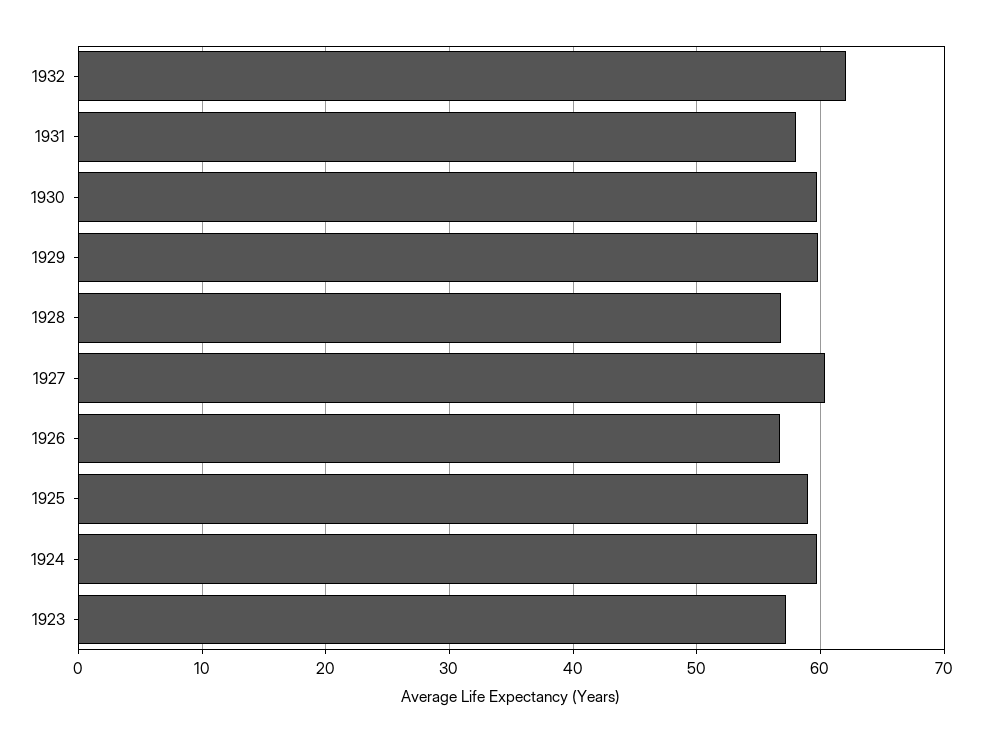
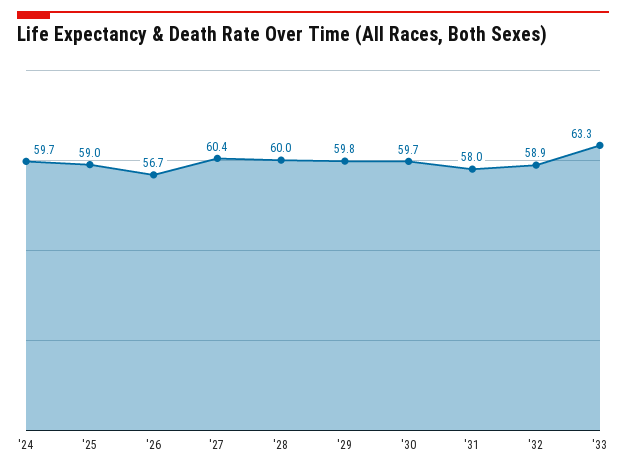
1932: 62 -> 58.9
1928: 57 -> 60
1923: 57 -> none
'33: none -> 63.3

